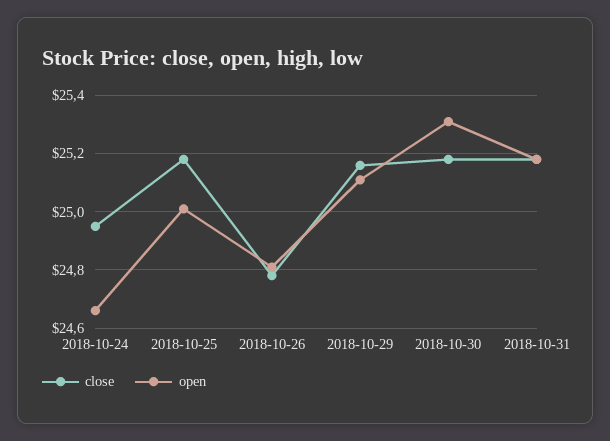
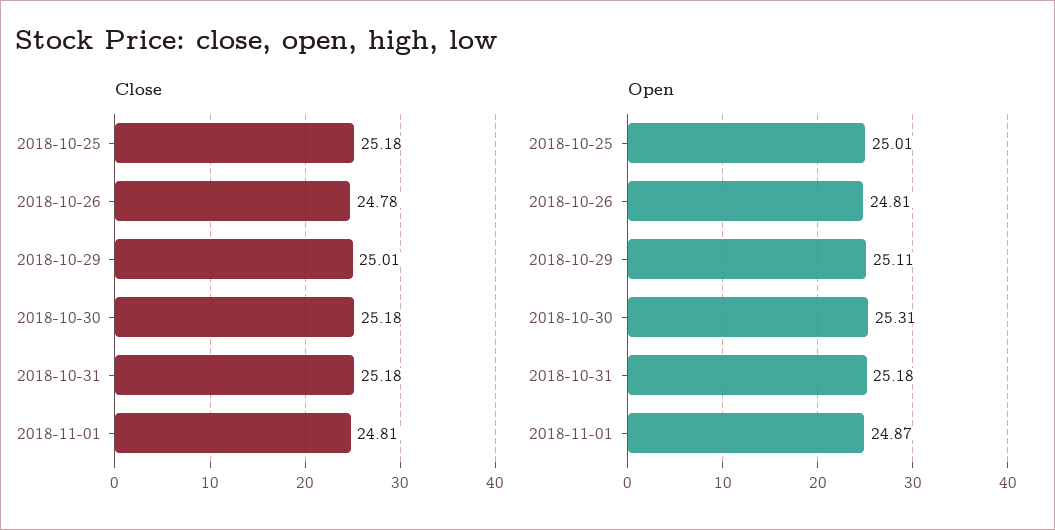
close, 2018-10-24: 24.95 -> none
open, 2018-10-24: 24.65 -> none
close, 2018-10-29: 25.15 -> 25.01
close, 2018-11-01: none -> 24.81
open, 2018-11-01: none -> 24.87

